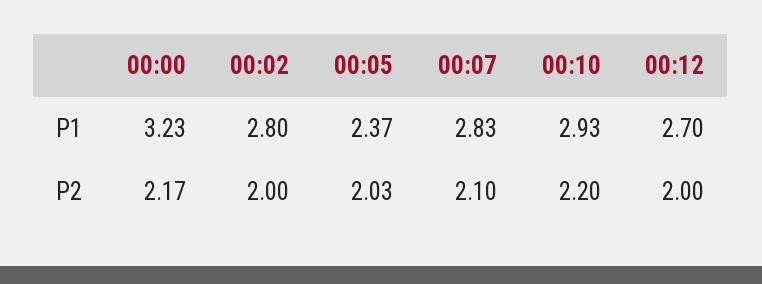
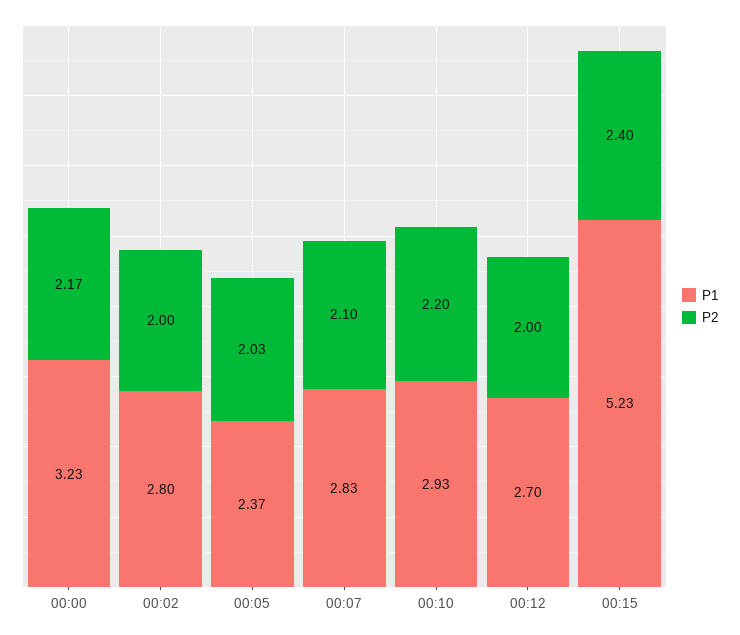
P1, 00:15: none -> 5.23
P2, 00:15: none -> 2.4

